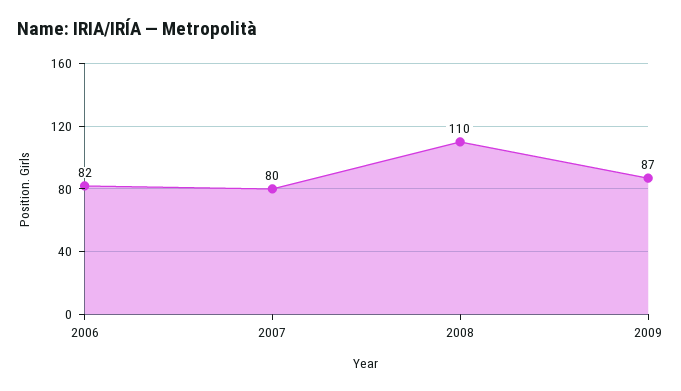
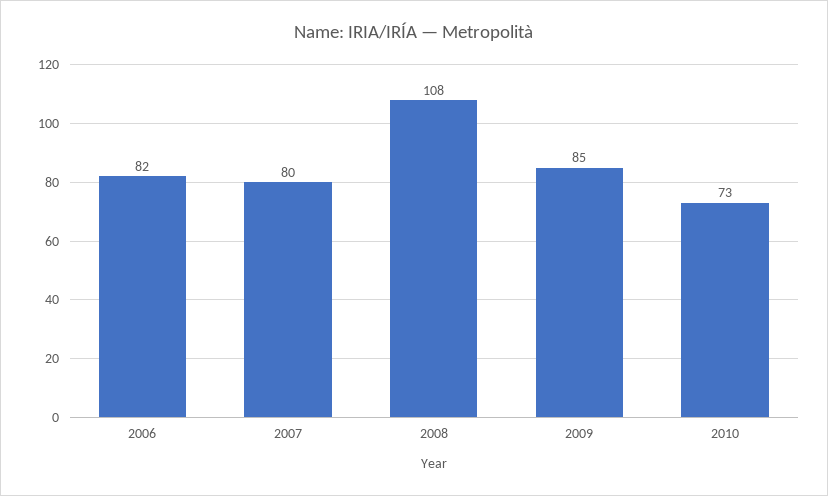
2008: 110 -> 108
2009: 87 -> 85
2010: none -> 73

